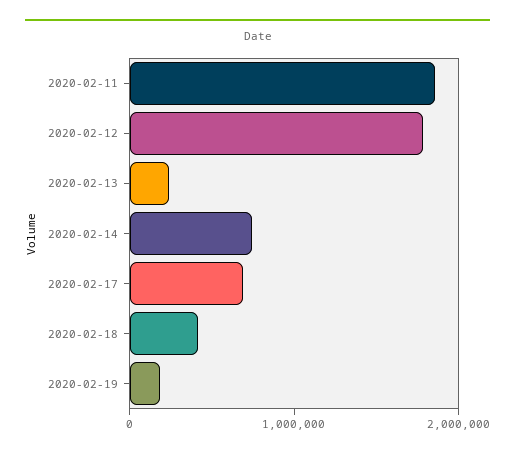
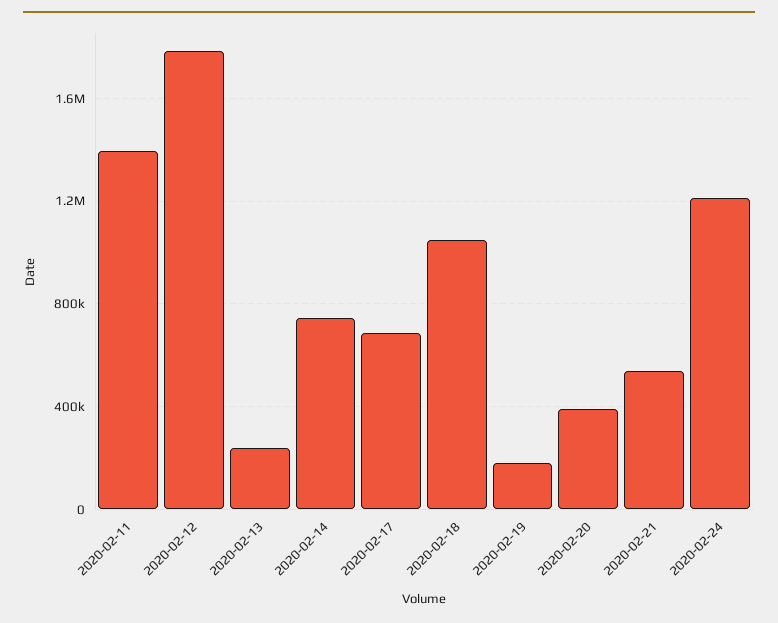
2020-02-11: 1800000 -> 1400000
2020-02-18: 400000 -> 1050000
2020-02-20: none -> 400000
2020-02-21: none -> 550000
2020-02-24: none -> 1200000

